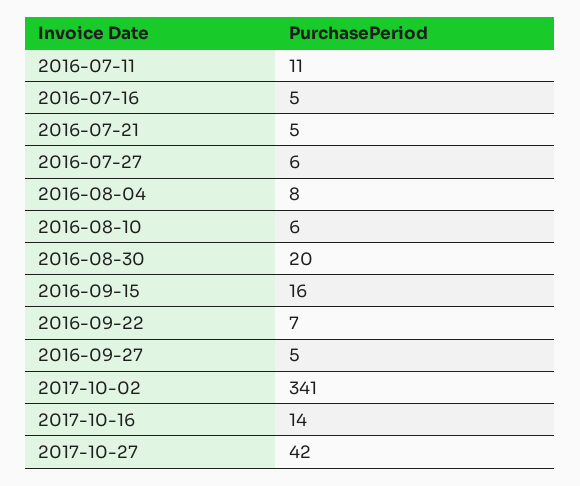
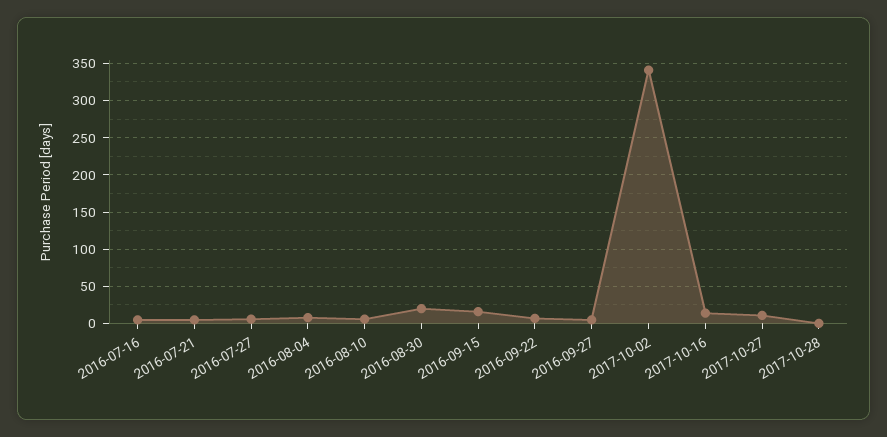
2016-07-11: 11 -> none
2017-10-27: 42 -> 10
2017-10-28: none -> 0

